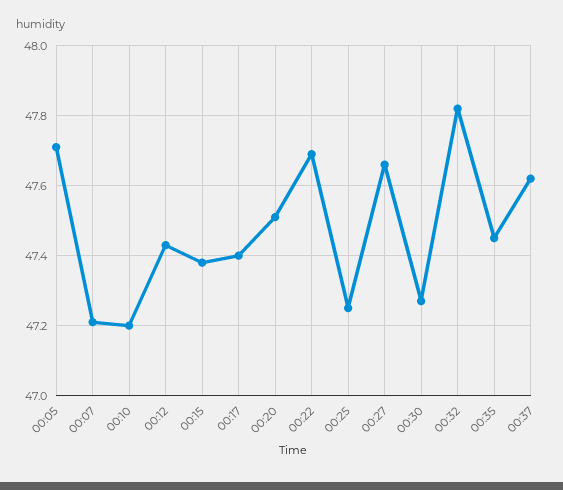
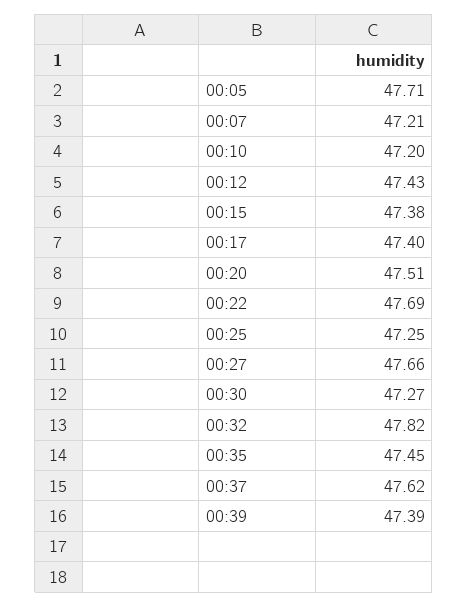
00:39: none -> 47.39

